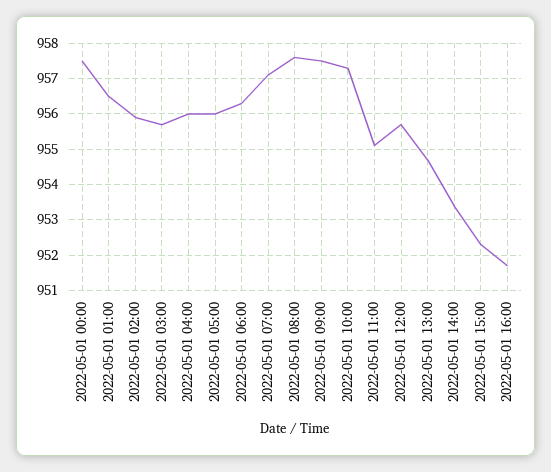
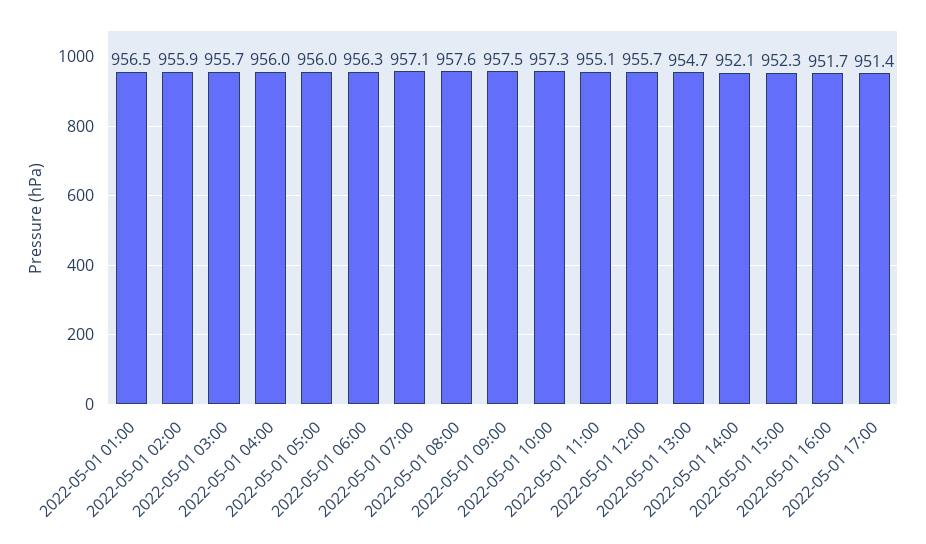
2022-05-01 00:00: 957.5 -> none
2022-05-01 14:00: 953.5 -> 952.1
2022-05-01 17:00: none -> 951.4

